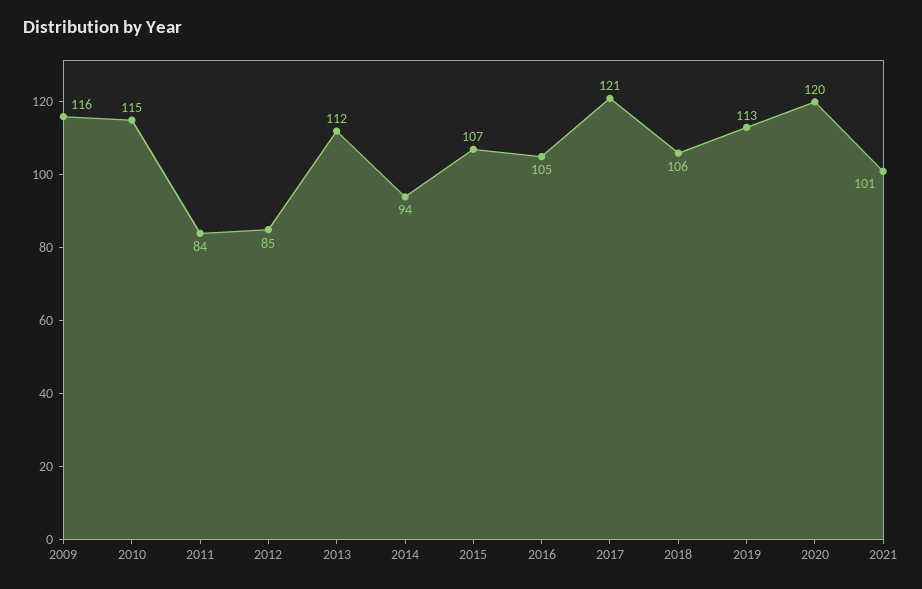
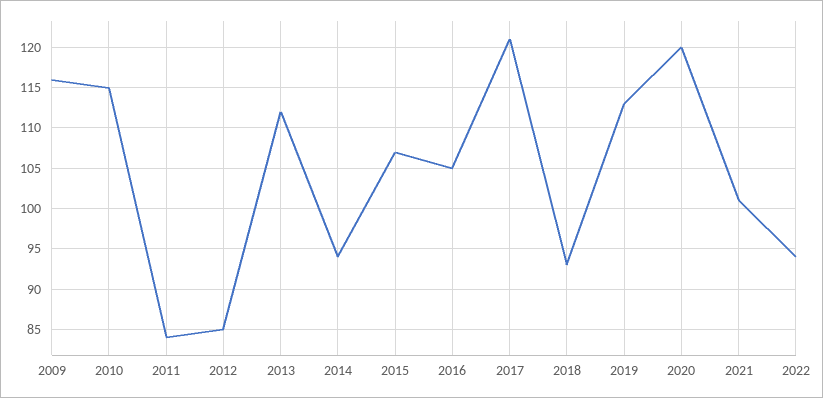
2018: 106 -> 93
2022: none -> 94

